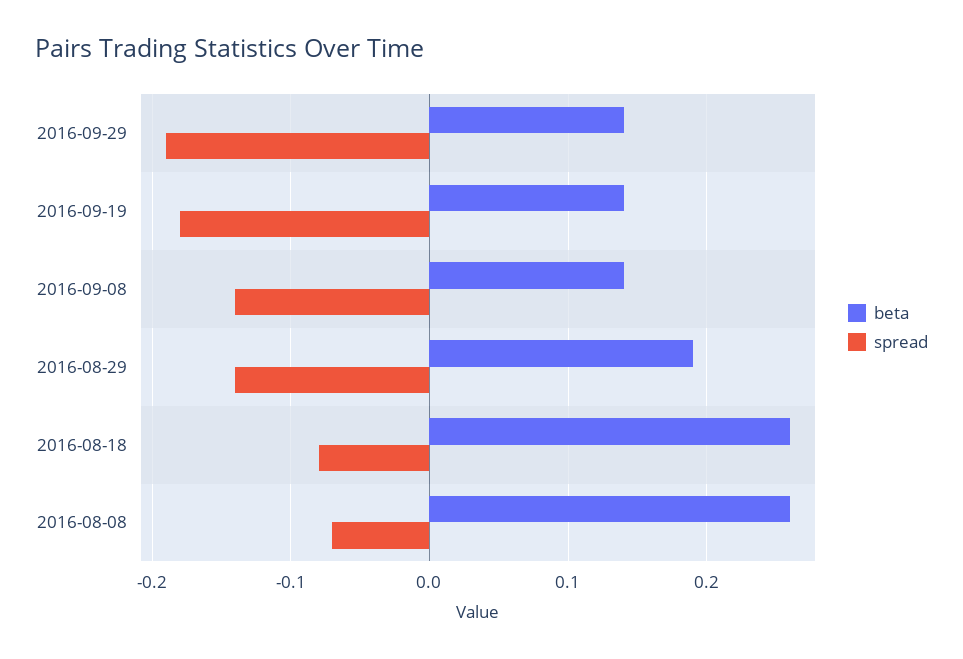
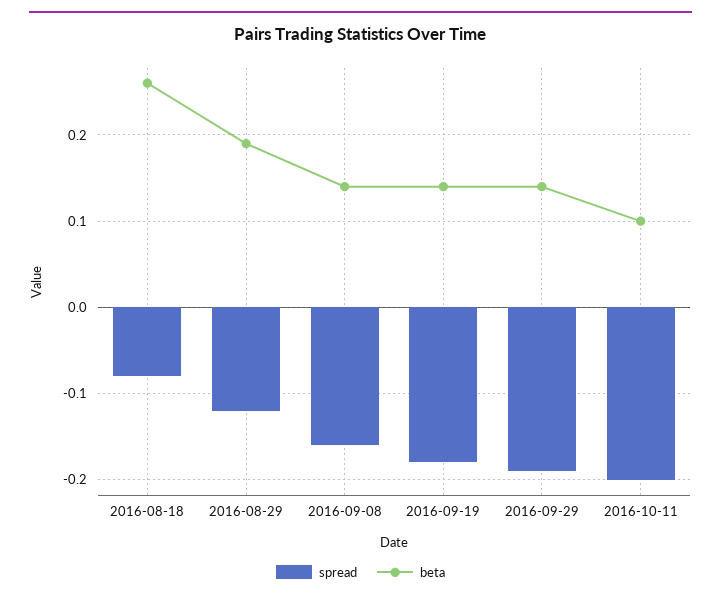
spread, 2016-09-08: -0.14 -> -0.16
spread, 2016-08-29: -0.14 -> -0.12
beta, 2016-08-08: 0.26 -> none
spread, 2016-08-08: -0.07 -> none
spread, 2016-10-11: none -> -0.2
beta, 2016-10-11: none -> 0.1

